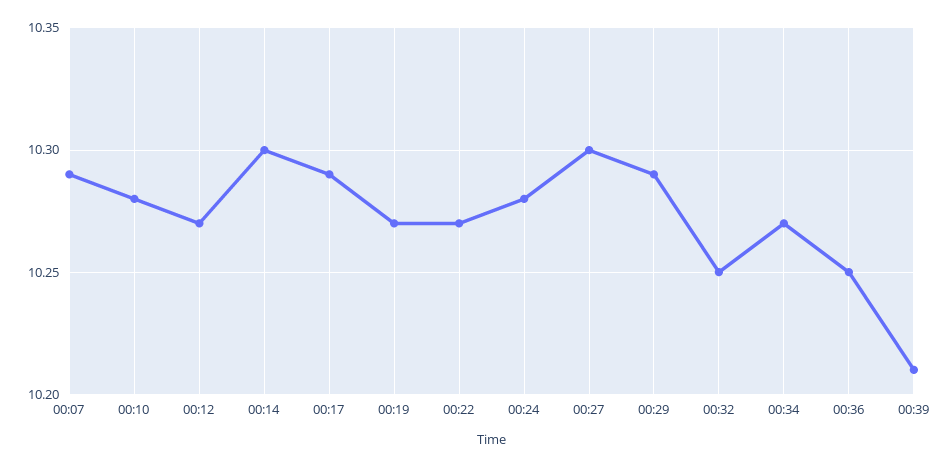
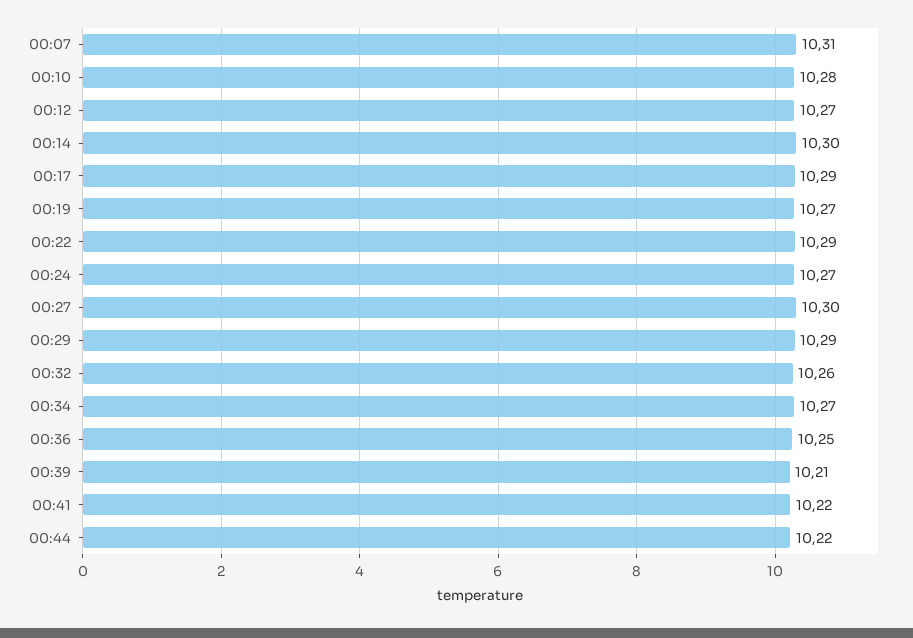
00:07: 10.29 -> 10.31
00:22: 10.27 -> 10.29
00:24: 10.28 -> 10.27
00:32: 10.25 -> 10.26
00:41: none -> 10.22
00:44: none -> 10.22

